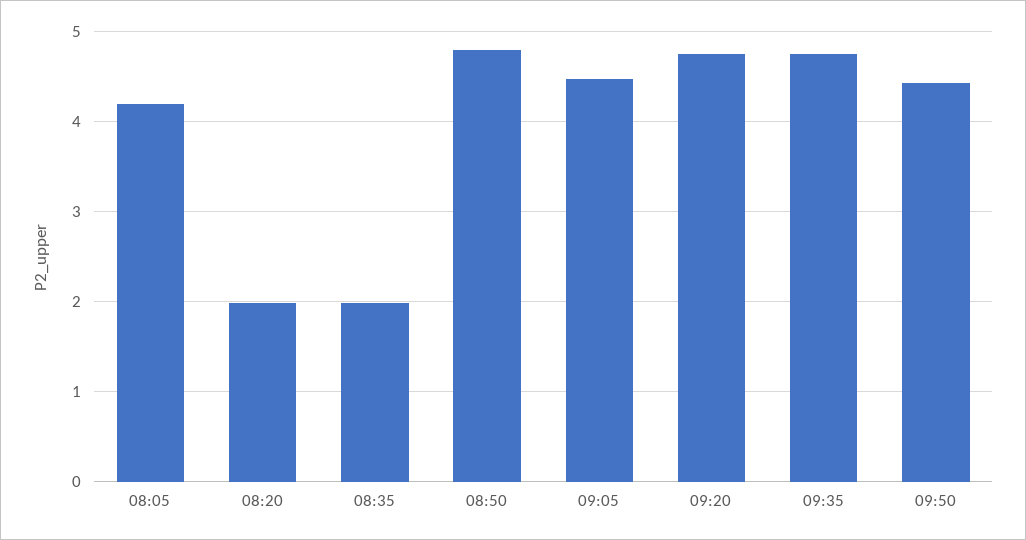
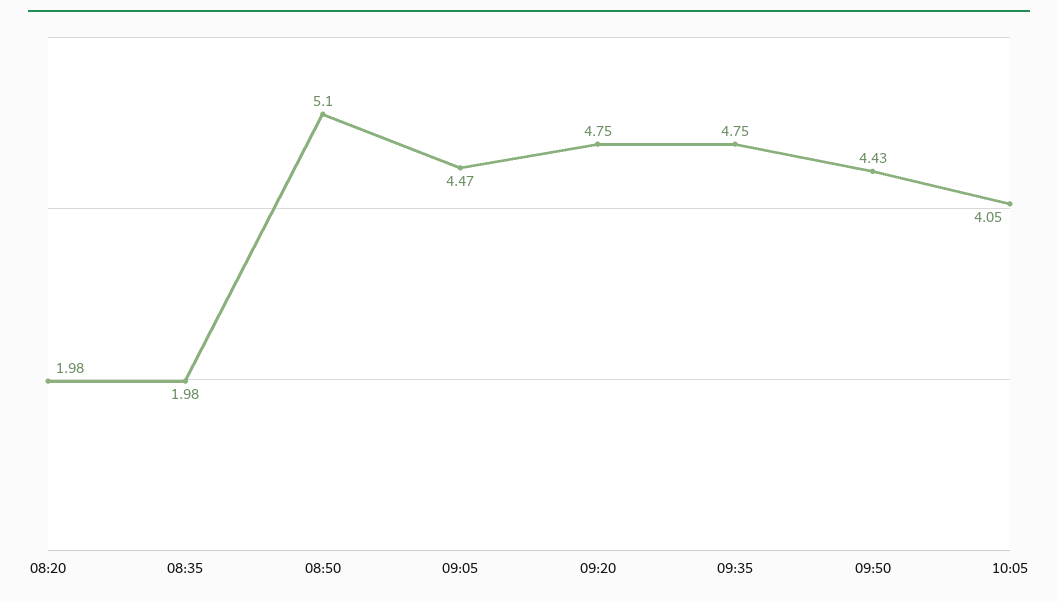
08:05: 4.2 -> none
08:50: 4.8 -> 5.1
10:05: none -> 4.05

